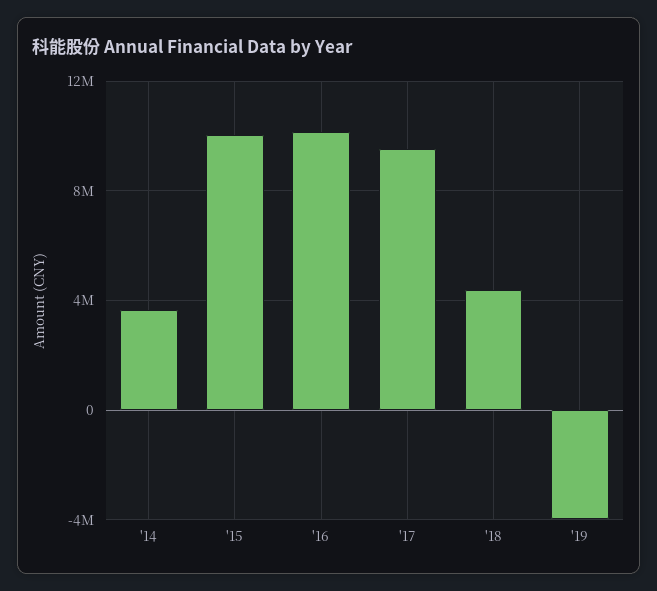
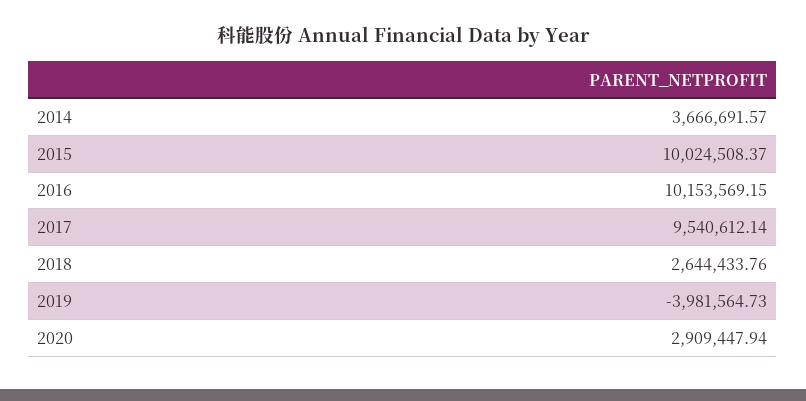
'18: 4500000 -> 2644433.76
2020: none -> 2909447.94

